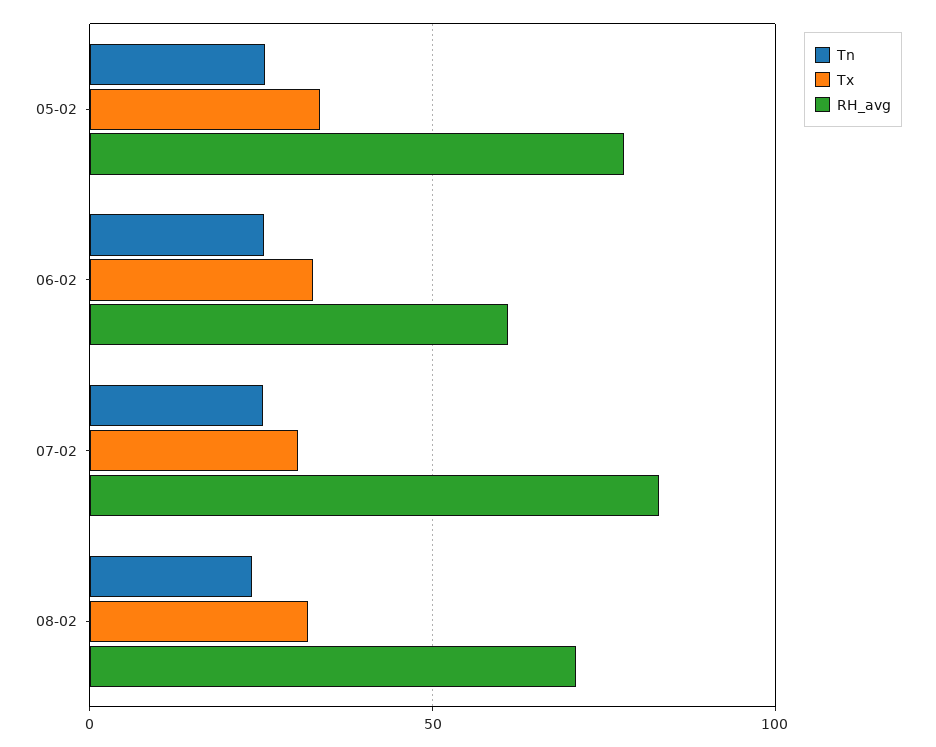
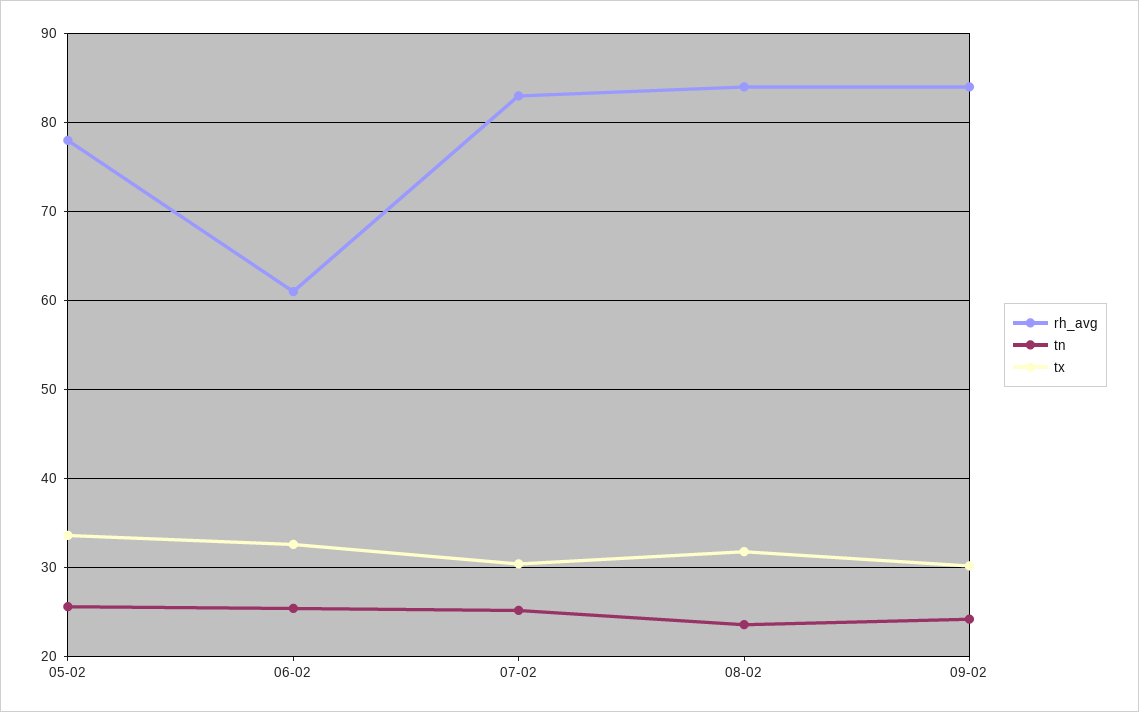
RH_avg, 08-02: 70 -> 84
RH_avg, 09-02: none -> 84
Tn, 09-02: none -> 24
Tx, 09-02: none -> 30

